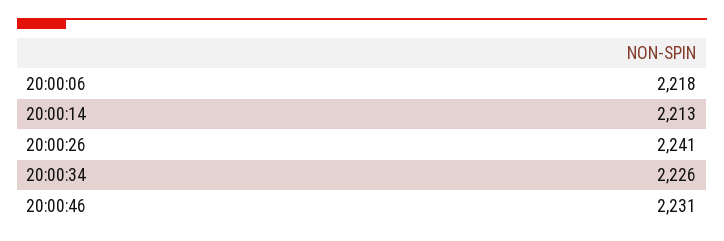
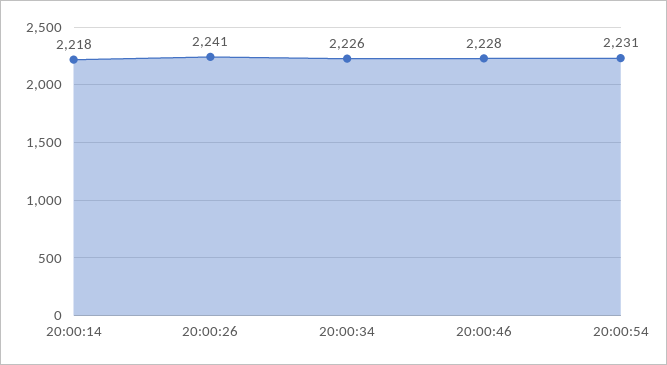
20:00:06: 2218 -> none
20:00:14: 2213 -> 2218
20:00:46: 2231 -> 2228
20:00:54: none -> 2231

